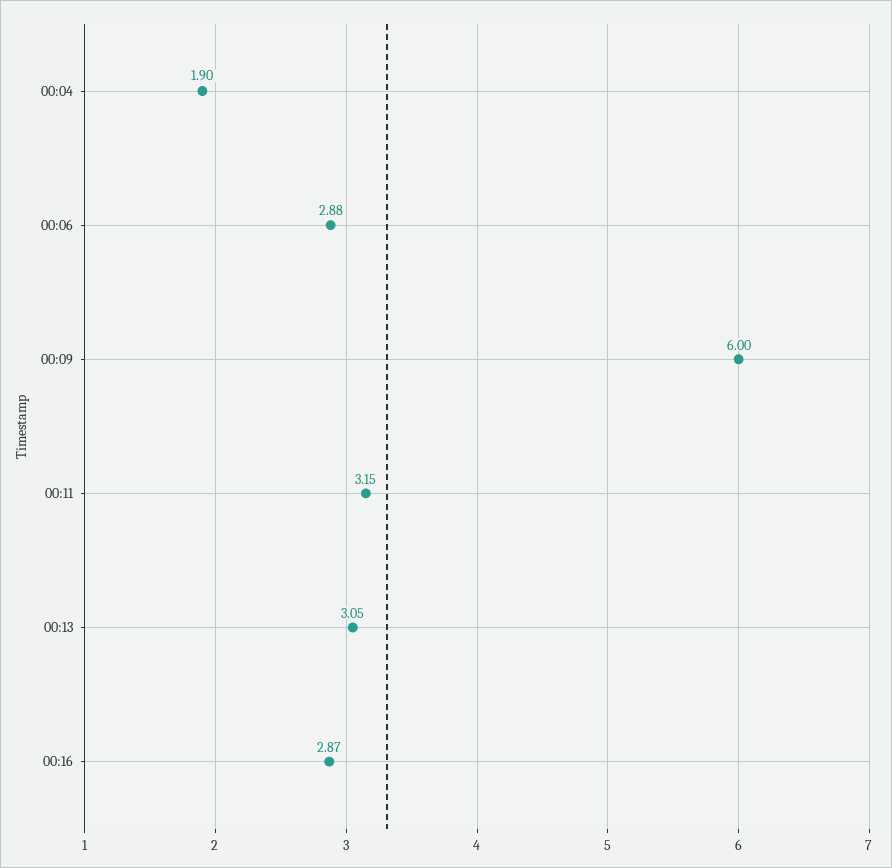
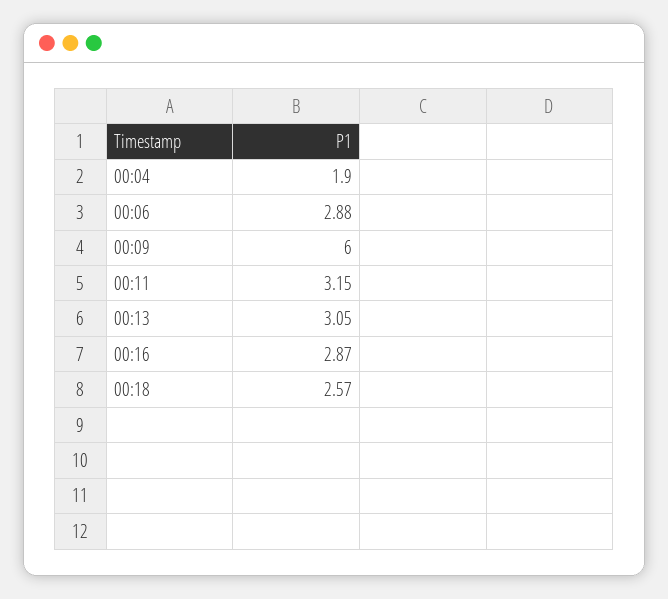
00:18: none -> 2.57

